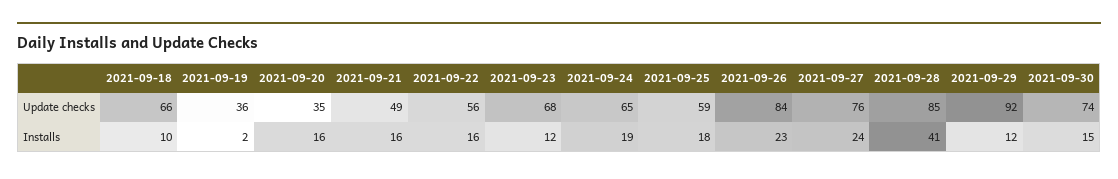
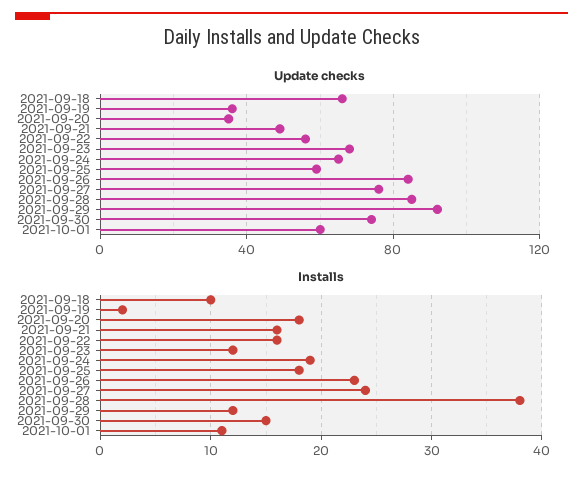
Installs, 2021-09-20: 16 -> 18
Installs, 2021-09-28: 41 -> 38
Update checks, 2021-10-01: none -> 60
Installs, 2021-10-01: none -> 11

